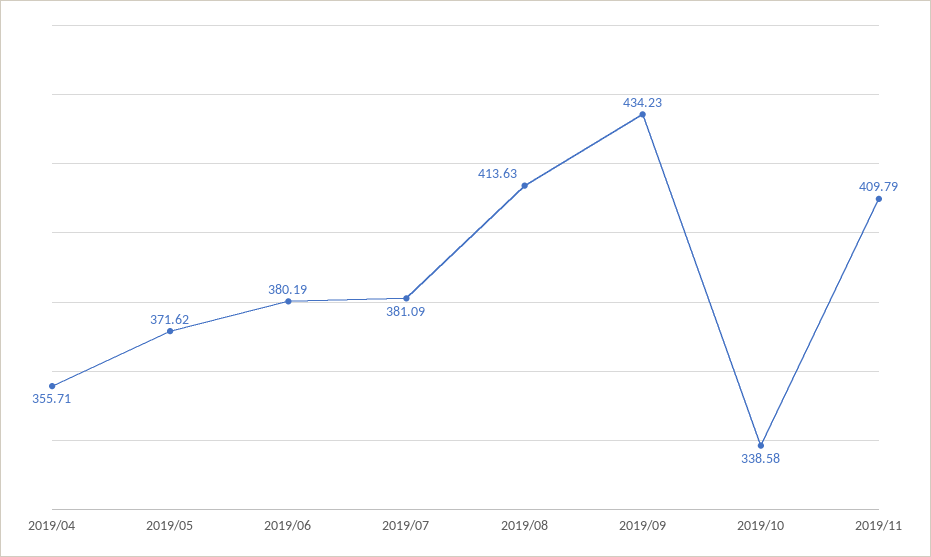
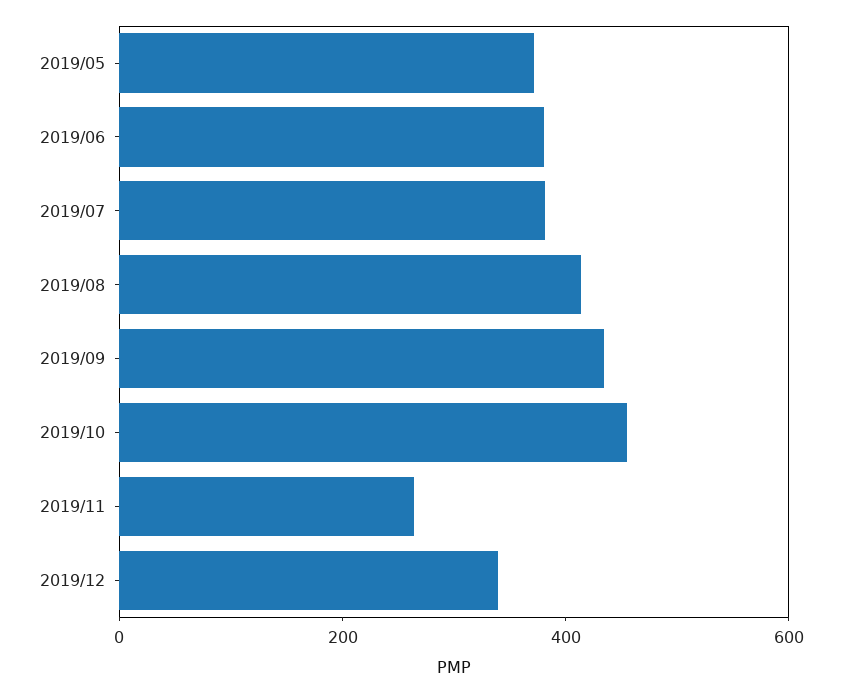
2019/04: 355.71 -> none
2019/10: 338.58 -> 450
2019/11: 409.79 -> 250
2019/12: none -> 350

